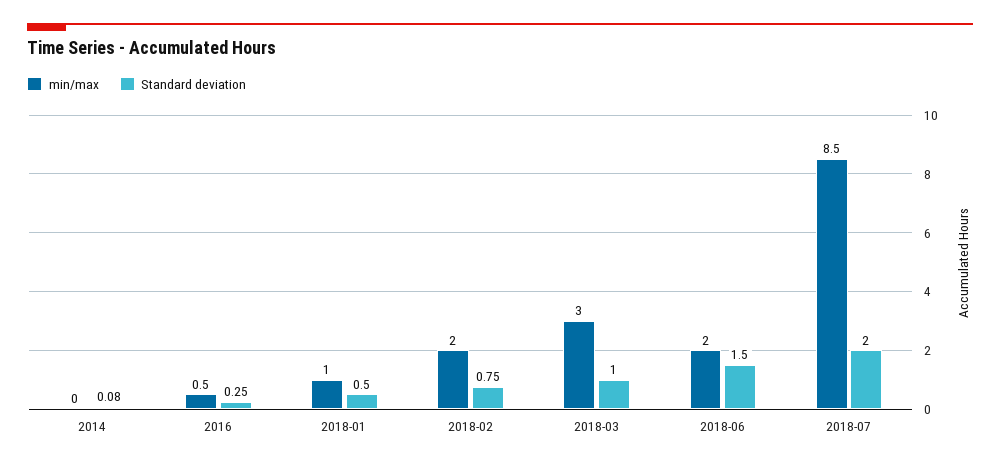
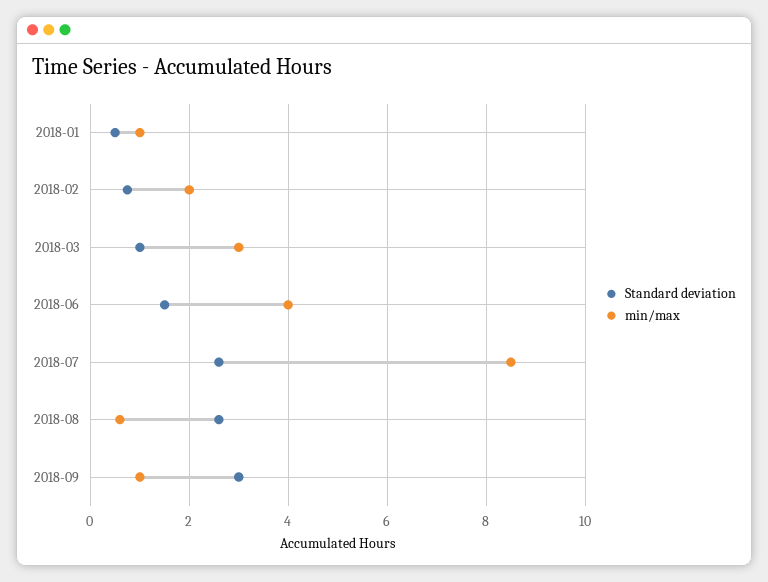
min/max, 2014: 0 -> none
Standard deviation, 2014: 0.08 -> none
min/max, 2016: 0.5 -> none
Standard deviation, 2016: 0.25 -> none
min/max, 2018-06: 2 -> 4
Standard deviation, 2018-07: 2 -> 2.6
Standard deviation, 2018-08: none -> 2.6
min/max, 2018-08: none -> 0.6
Standard deviation, 2018-09: none -> 3
min/max, 2018-09: none -> 1

